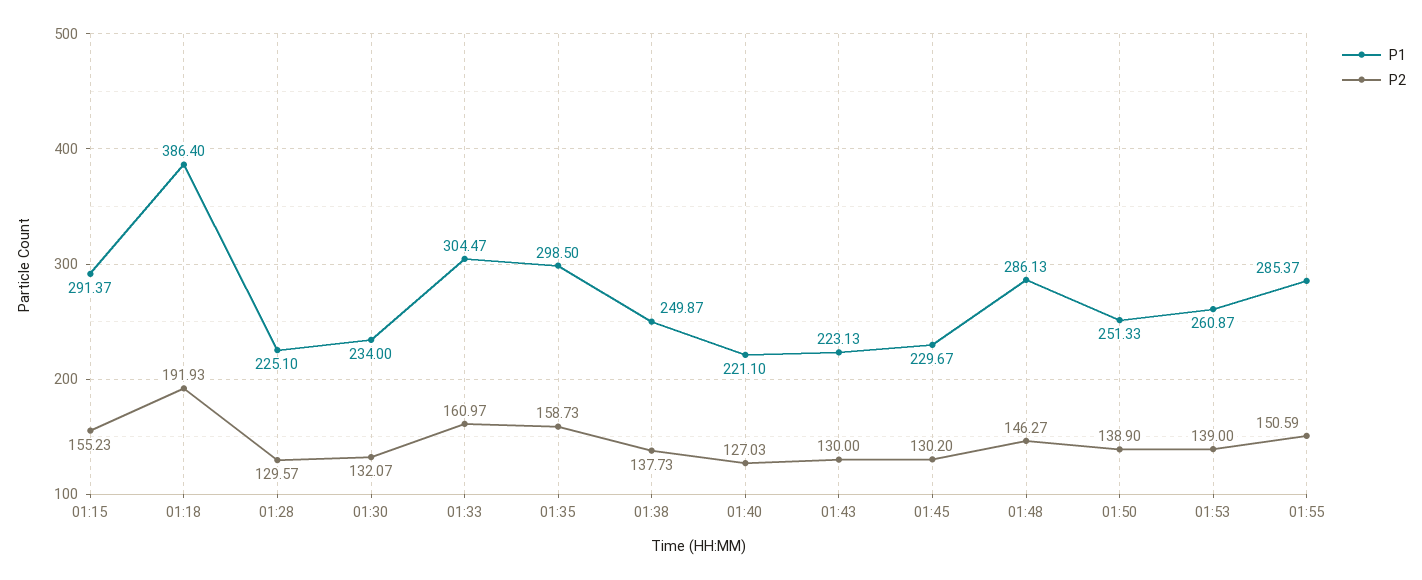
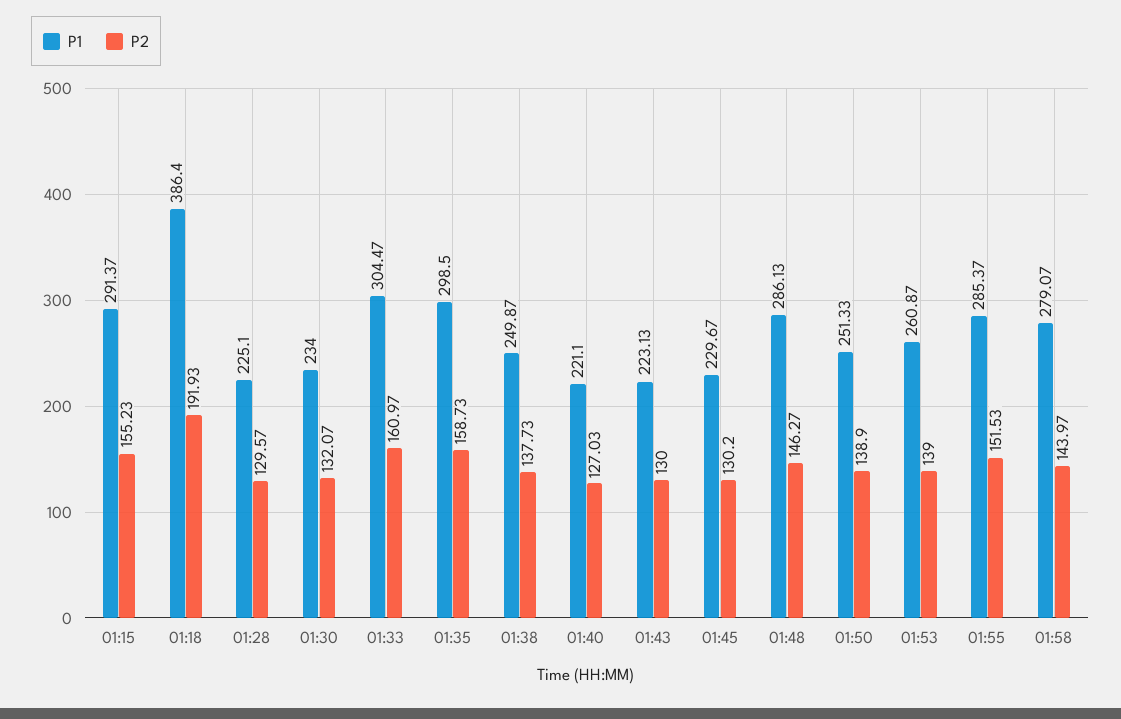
P2, 01:55: 150.59 -> 151.53
P1, 01:58: none -> 279.07
P2, 01:58: none -> 143.97

